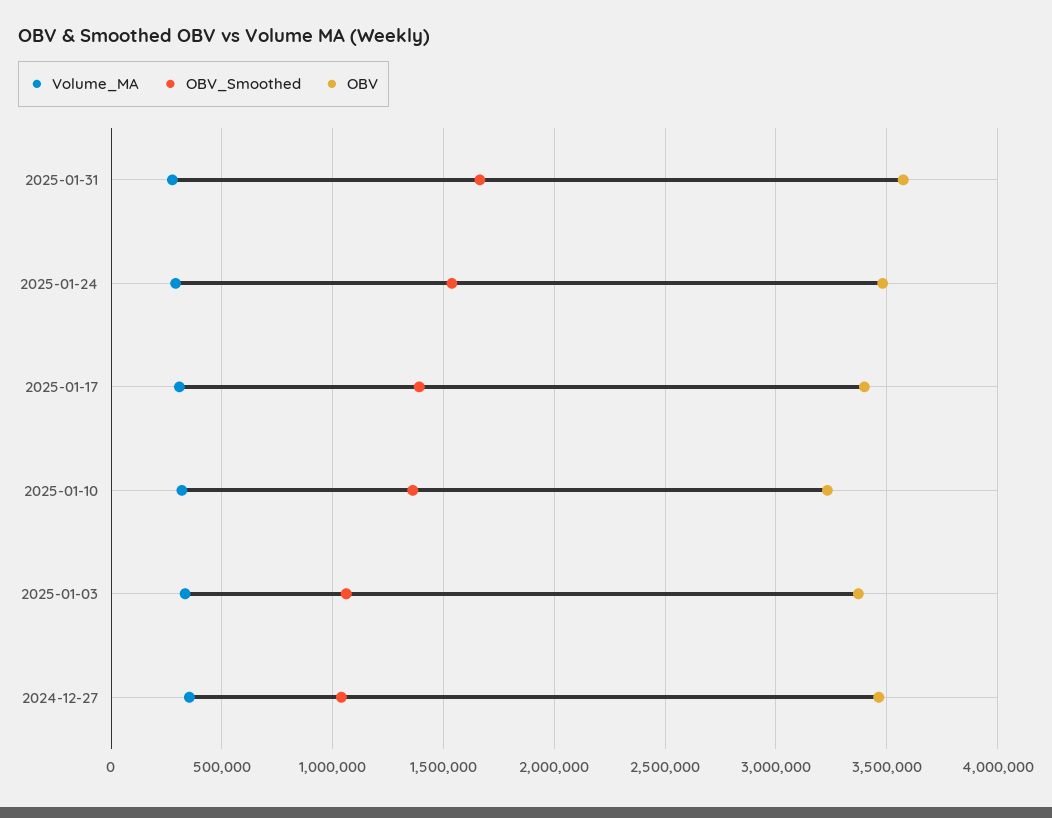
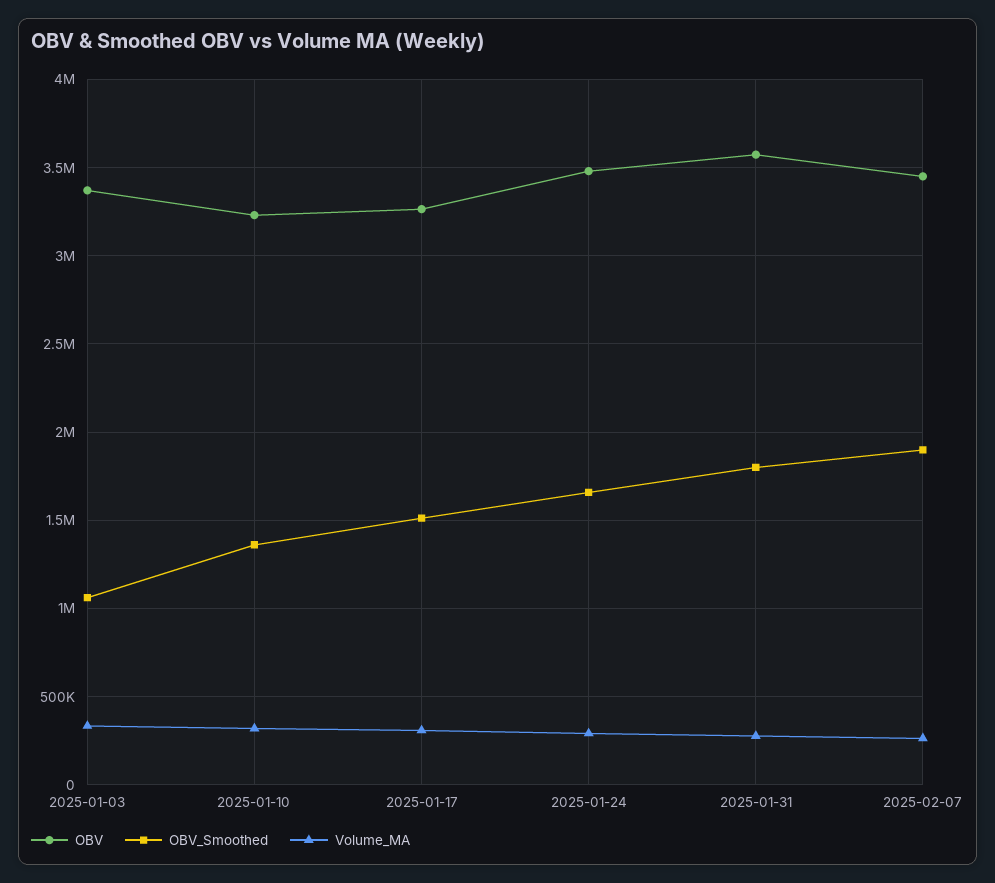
OBV_Smoothed, 2025-01-31: 1650000 -> 1800000
OBV_Smoothed, 2025-01-24: 1550000 -> 1650000
OBV_Smoothed, 2025-01-17: 1400000 -> 1500000
OBV, 2025-01-17: 3400000 -> 3250000
Volume_MA, 2024-12-27: 350000 -> none
OBV_Smoothed, 2024-12-27: 1050000 -> none
OBV, 2024-12-27: 3450000 -> none
OBV, 2025-02-07: none -> 3450000
OBV_Smoothed, 2025-02-07: none -> 1900000
Volume_MA, 2025-02-07: none -> 250000

